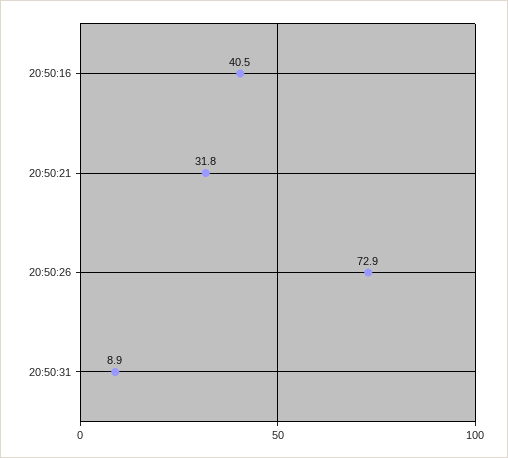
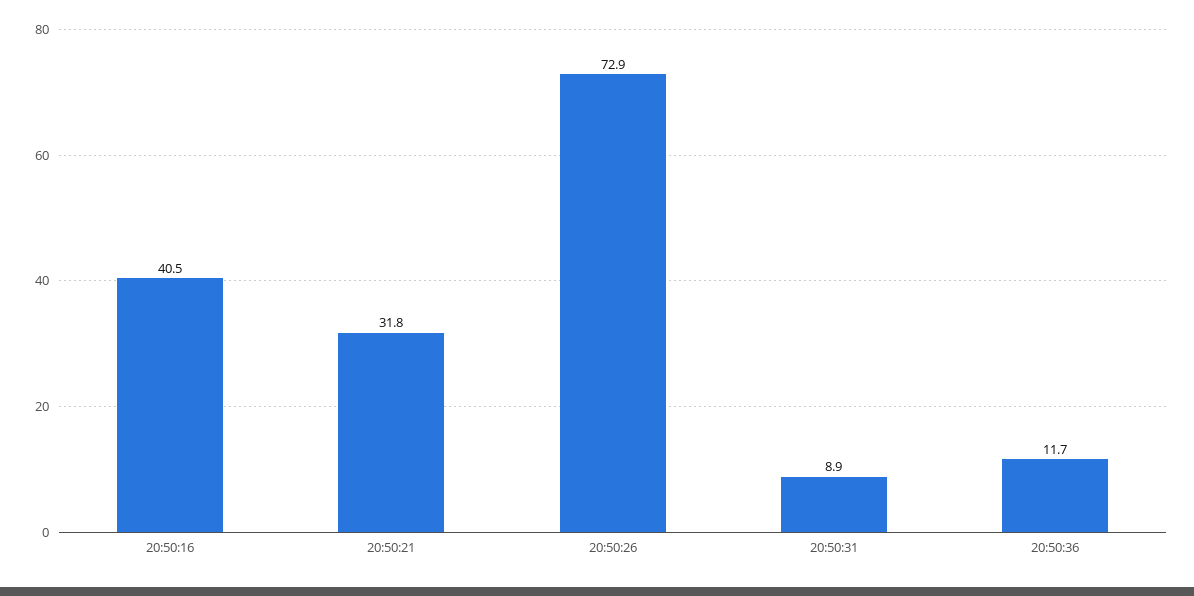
20:50:36: none -> 11.7

